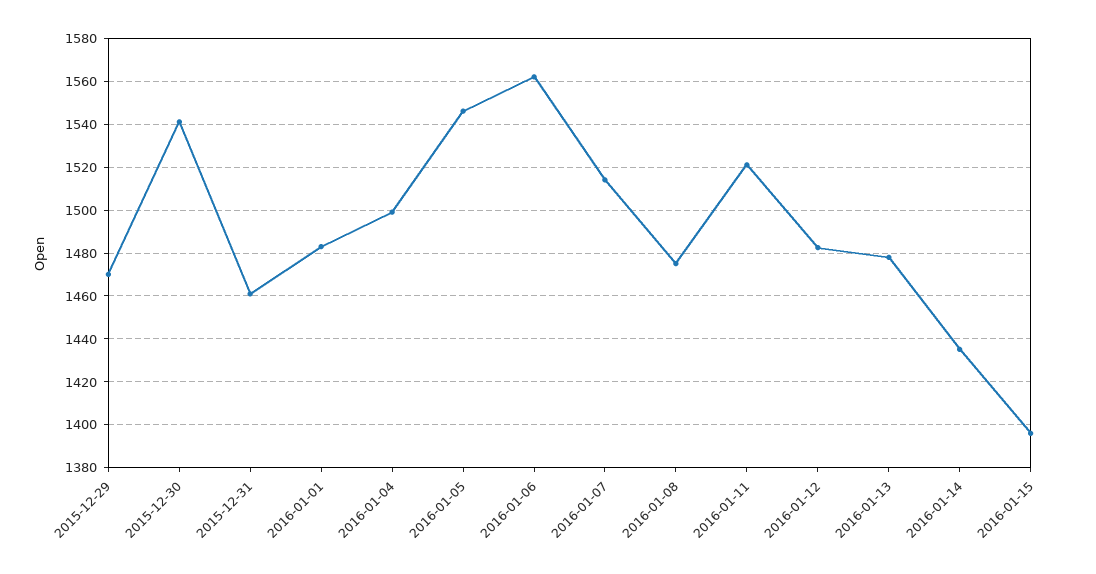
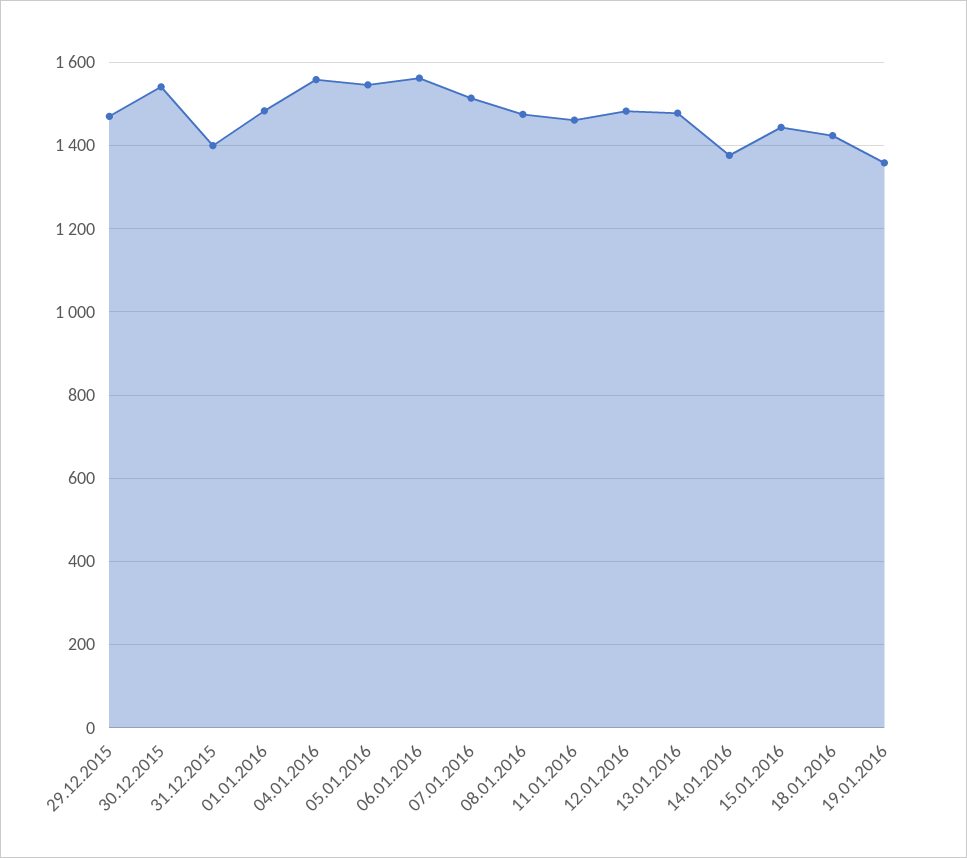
2015-12-31: 1460 -> 1400
2016-01-04: 1500 -> 1560
2016-01-11: 1520 -> 1460
2016-01-14: 1435 -> 1380
2016-01-15: 1395 -> 1440
18.01.2016: none -> 1420
19.01.2016: none -> 1360

